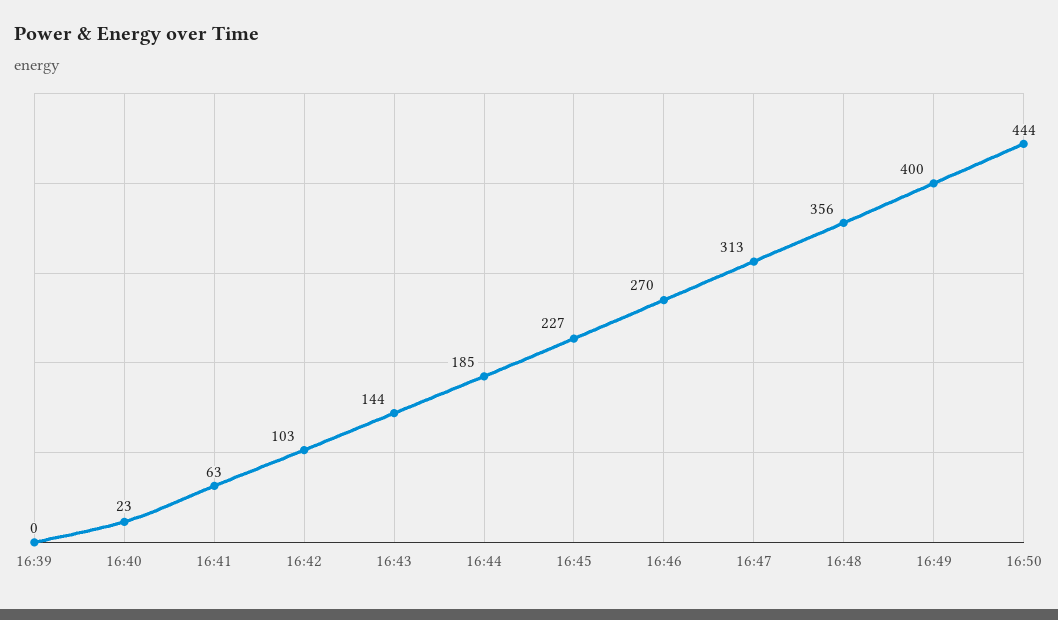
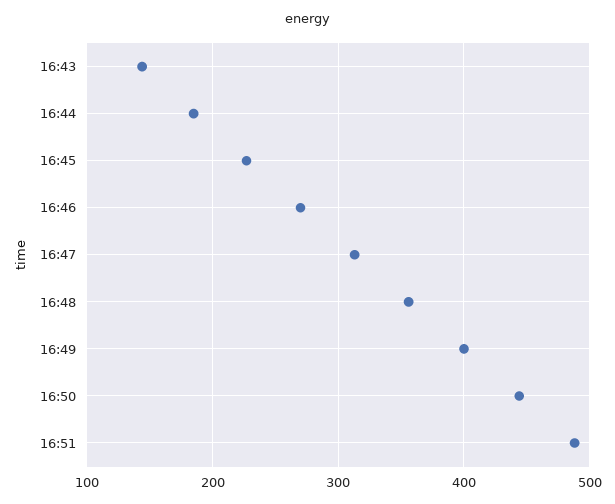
16:39: 0 -> none
16:40: 23 -> none
16:41: 63 -> none
16:42: 103 -> none
16:51: none -> 490

